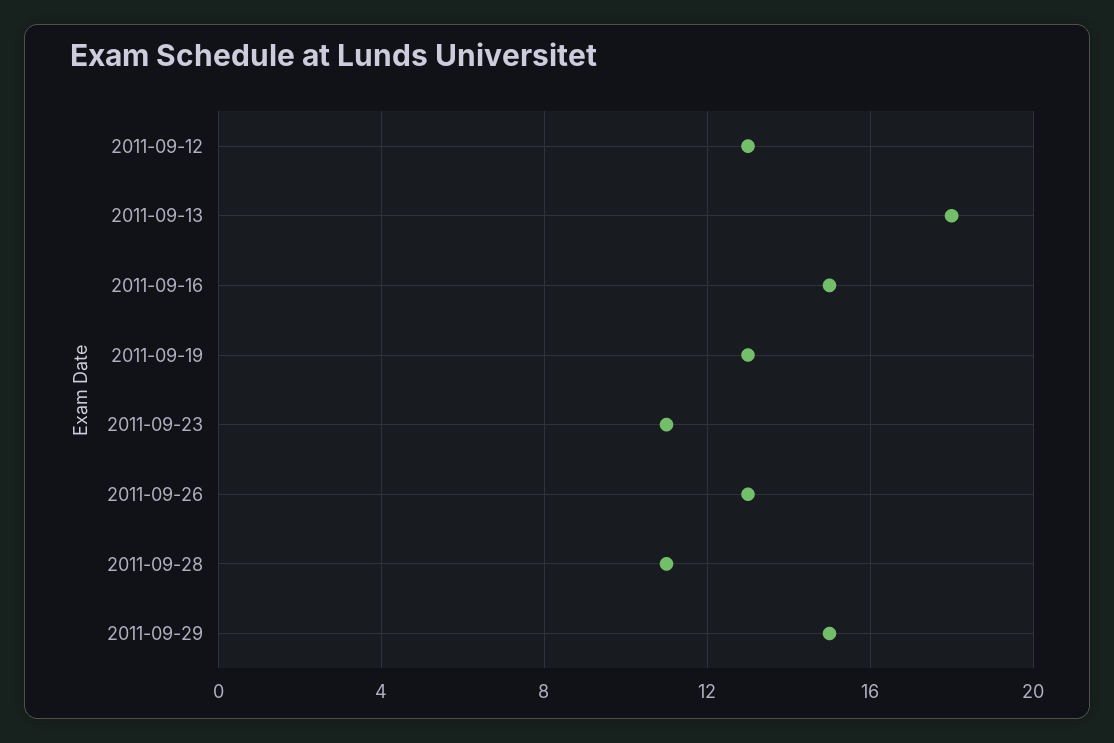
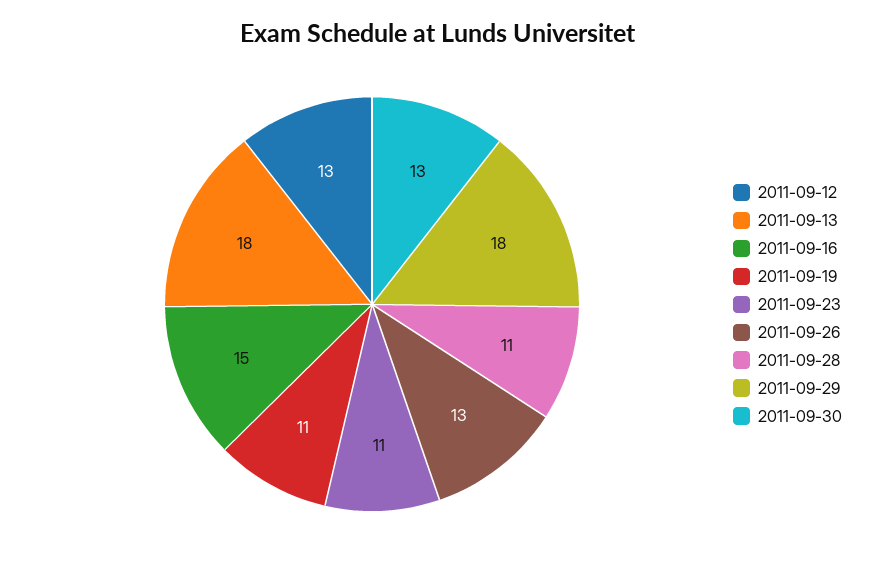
2011-09-19: 13 -> 11
2011-09-29: 15 -> 18
2011-09-30: none -> 13

